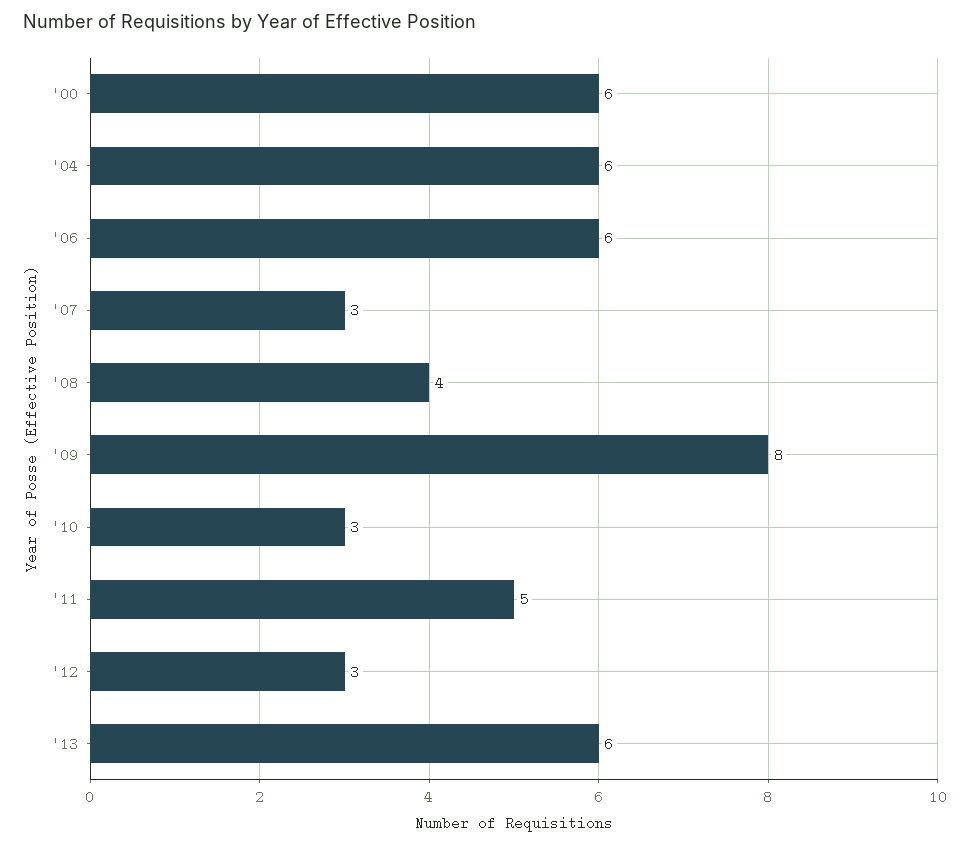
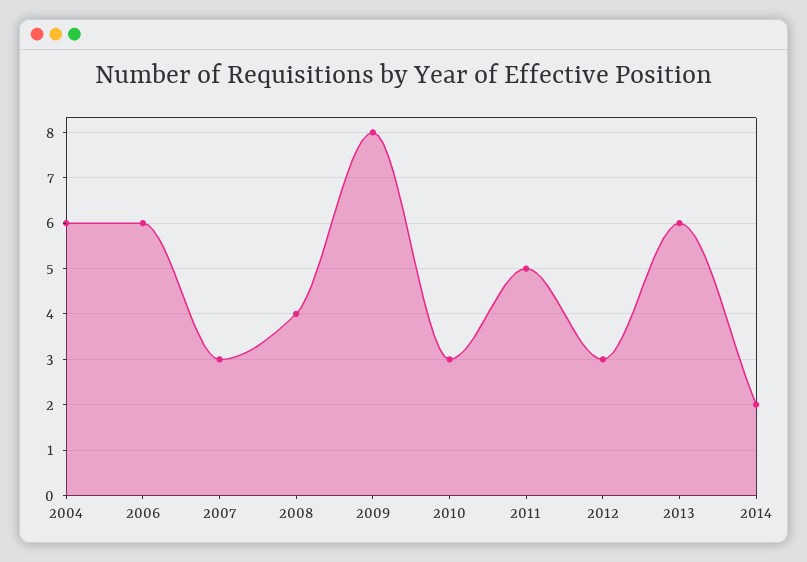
'00: 6 -> none
2014: none -> 2

